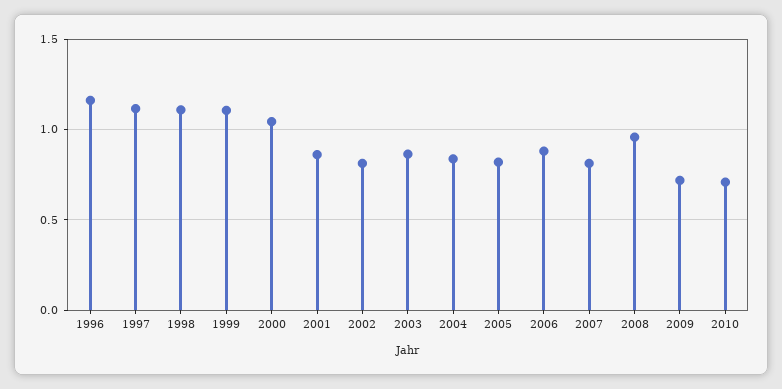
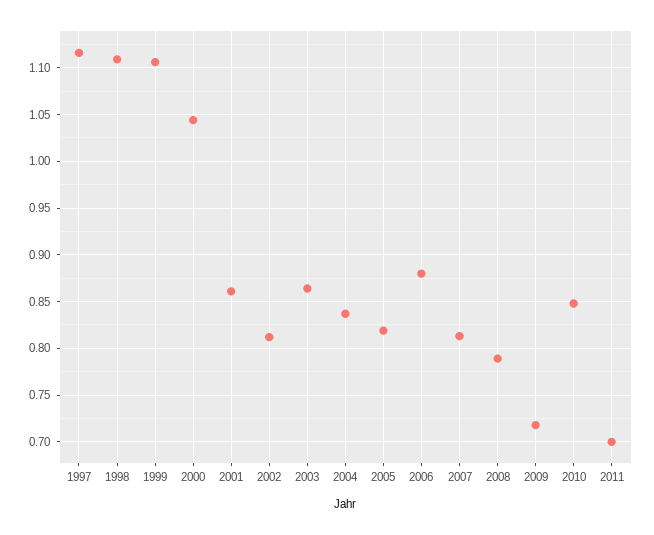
1996: 1.15 -> none
2008: 0.95 -> 0.79
2010: 0.7 -> 0.85
2011: none -> 0.7

